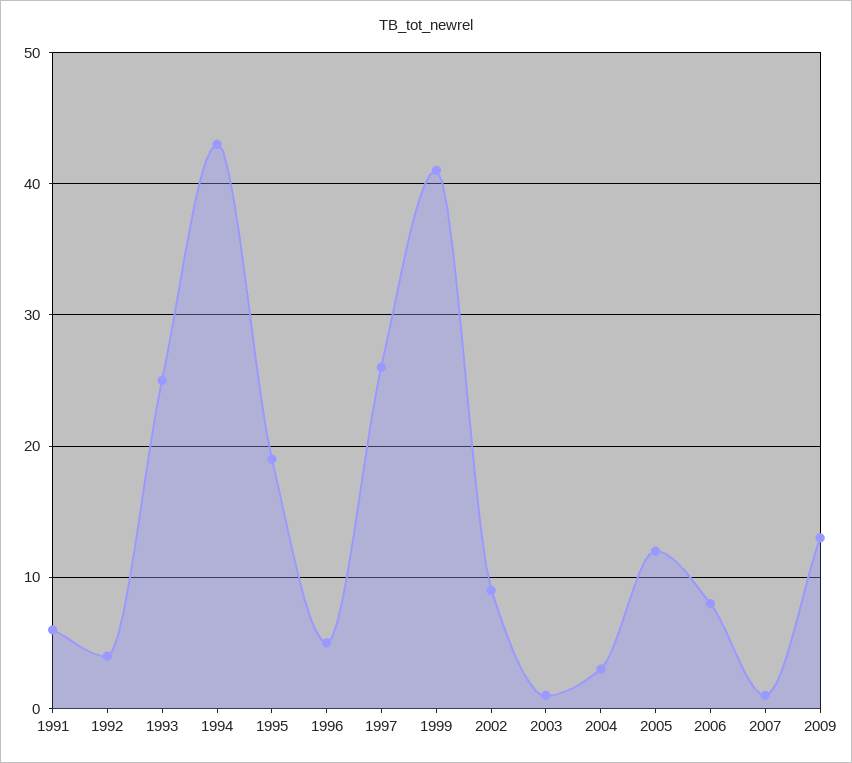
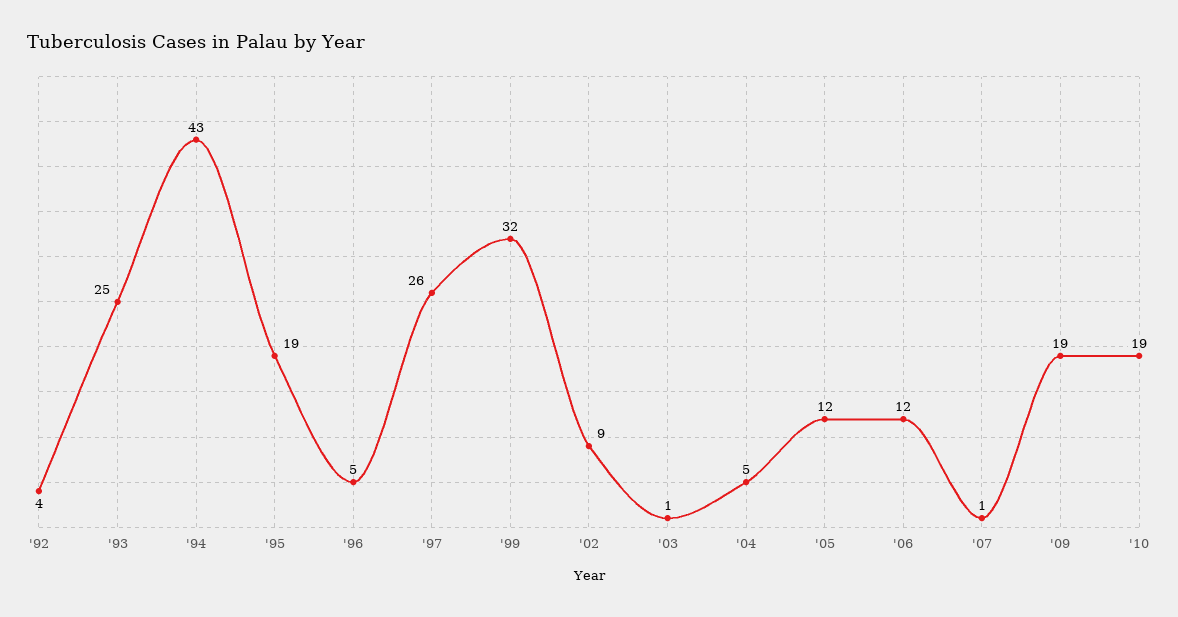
1991: 6 -> none
1999: 41 -> 32
2004: 3 -> 5
2006: 8 -> 12
2009: 13 -> 19
'10: none -> 19

